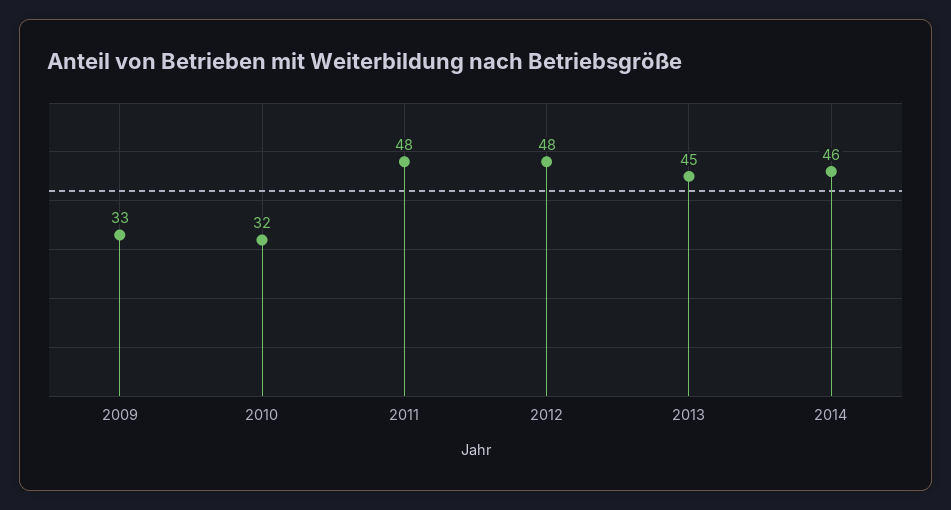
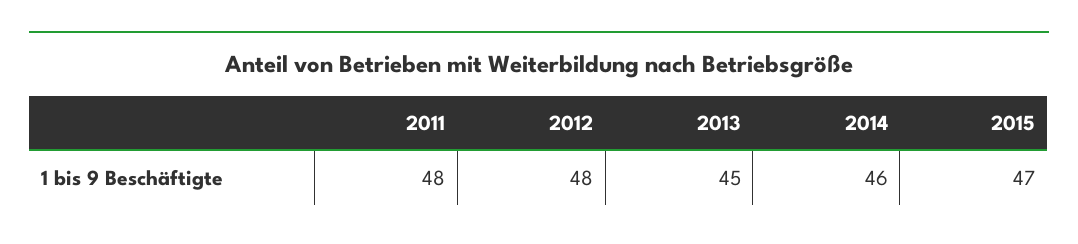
2009: 33 -> none
2010: 32 -> none
2015: none -> 47

